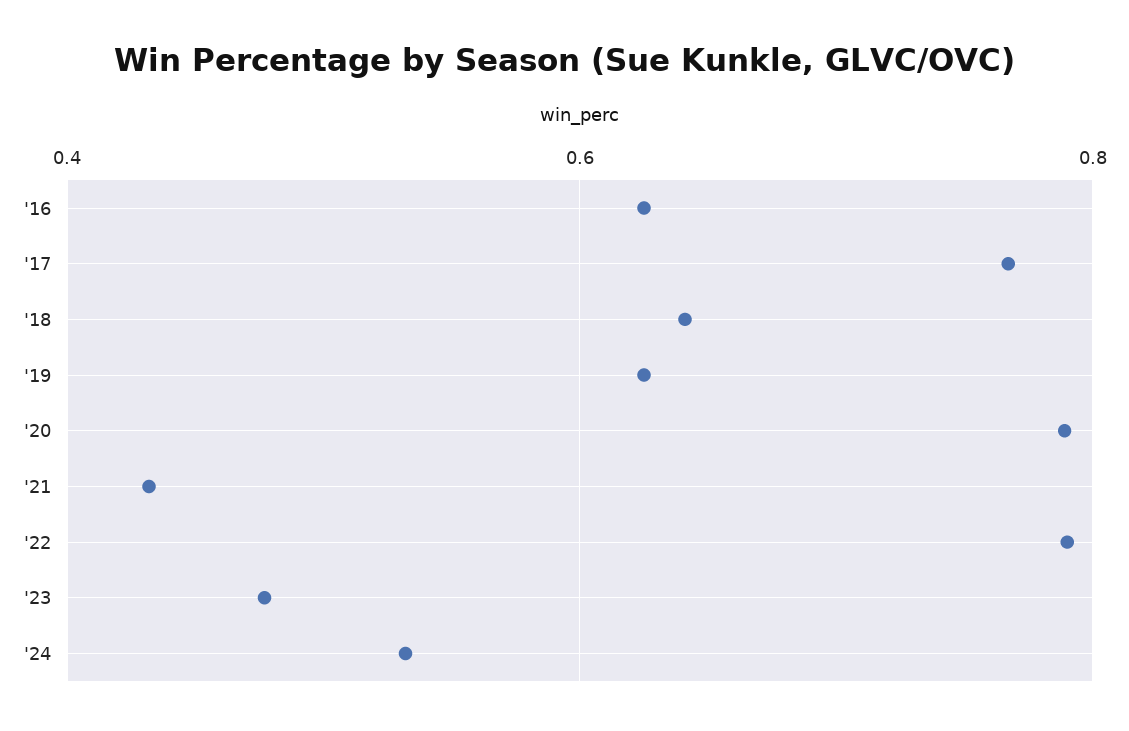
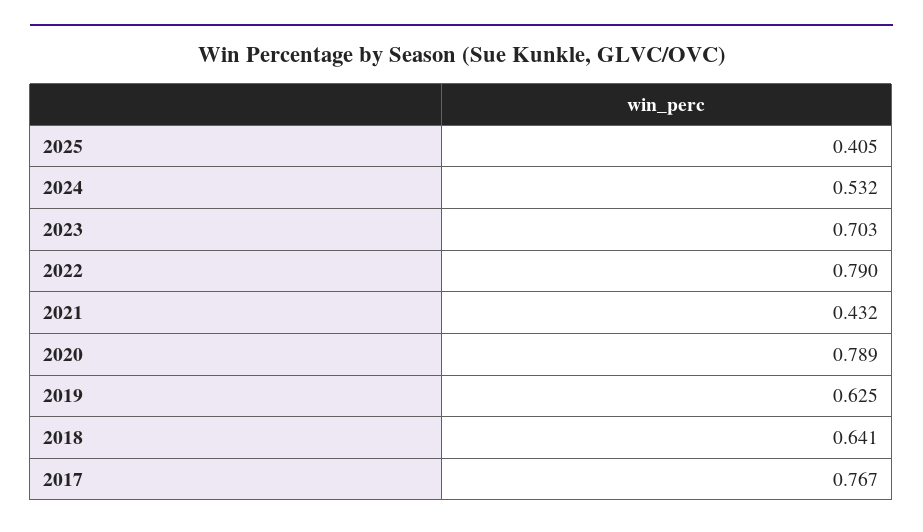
'16: 0.62 -> none
'23: 0.48 -> 0.703
2025: none -> 0.405

